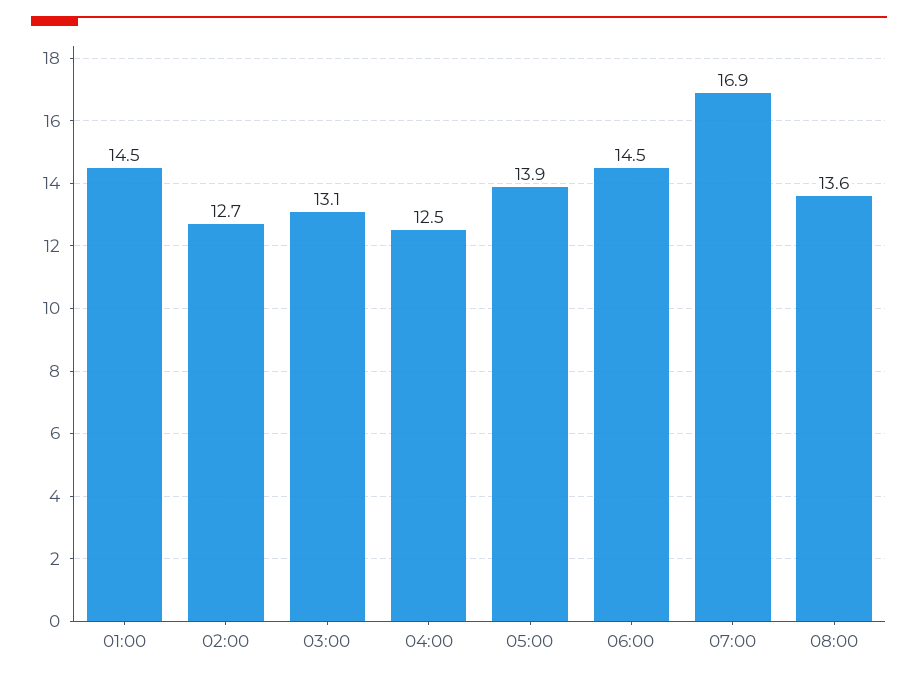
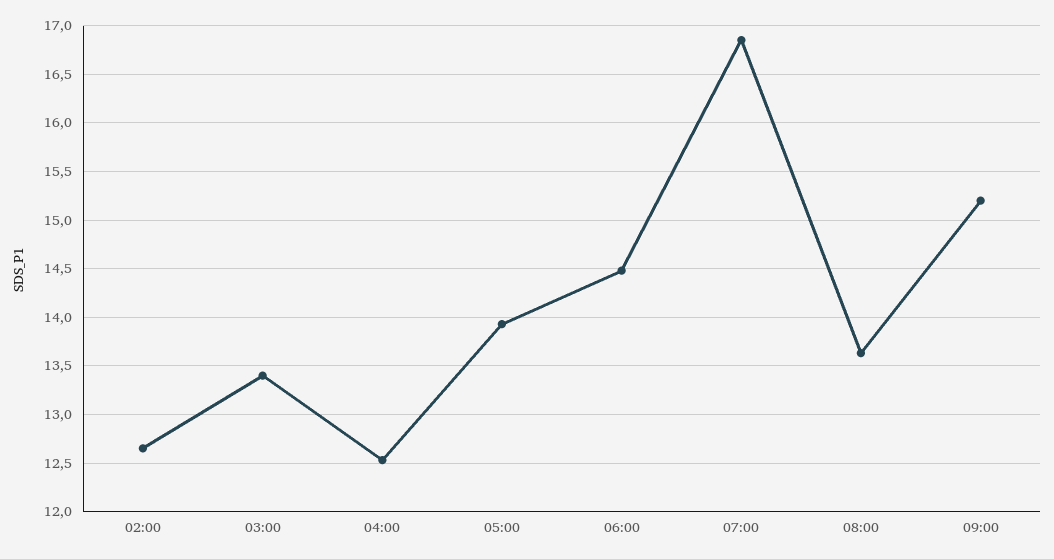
01:00: 14.5 -> none
03:00: 13.1 -> 13.4
09:00: none -> 15.2

